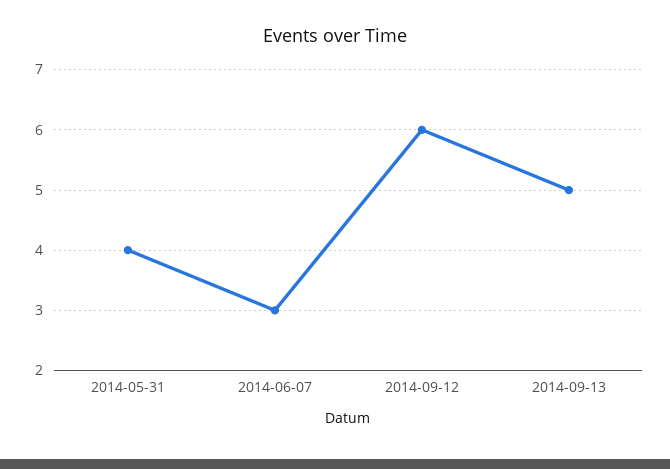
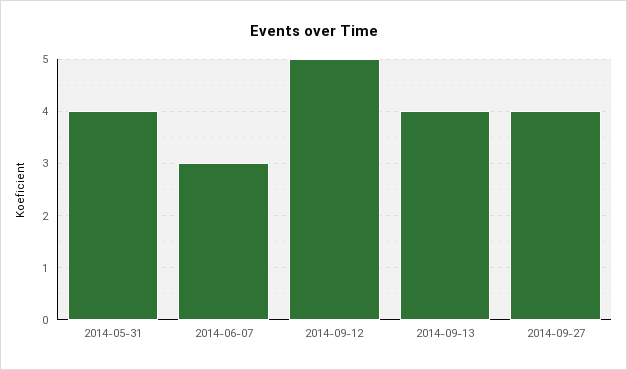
2014-09-12: 6 -> 5
2014-09-13: 5 -> 4
2014-09-27: none -> 4

